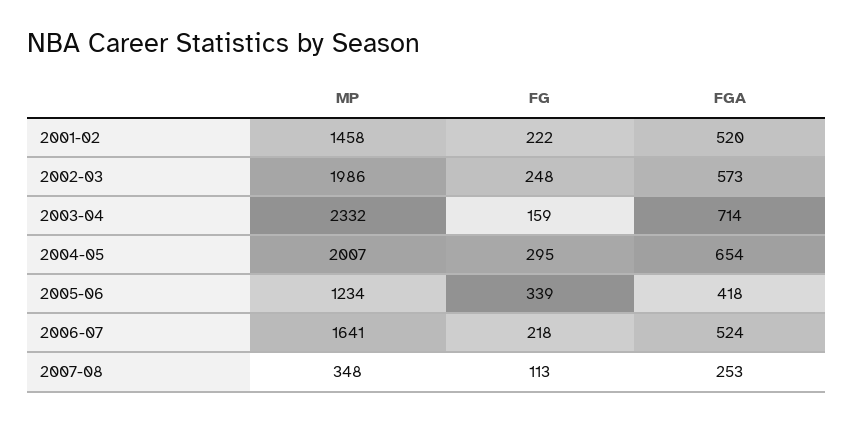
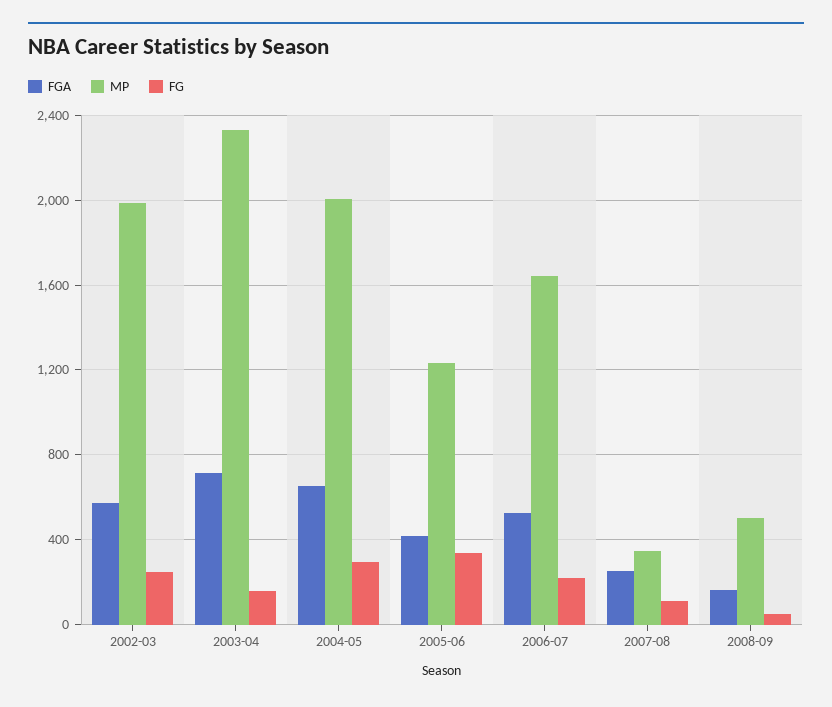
MP, 2001-02: 1458 -> none
FG, 2001-02: 222 -> none
FGA, 2001-02: 520 -> none
FGA, 2008-09: none -> 150
MP, 2008-09: none -> 500
FG, 2008-09: none -> 50

